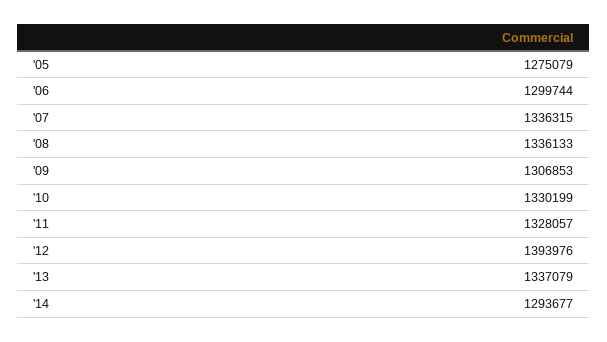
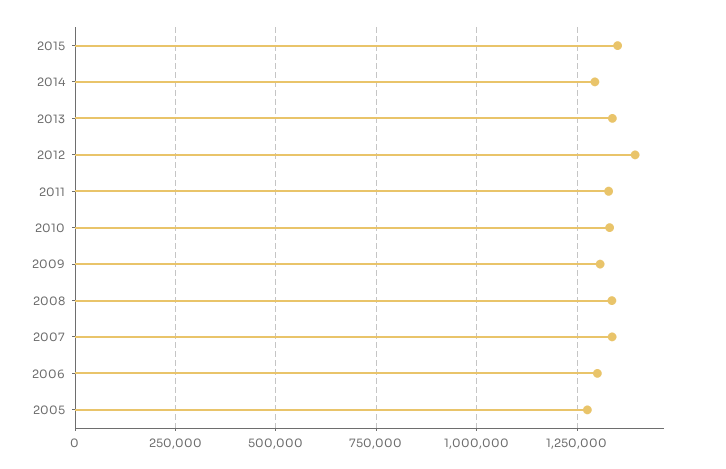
2015: none -> 1350000

